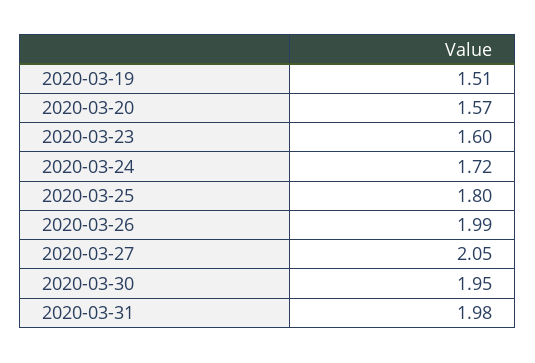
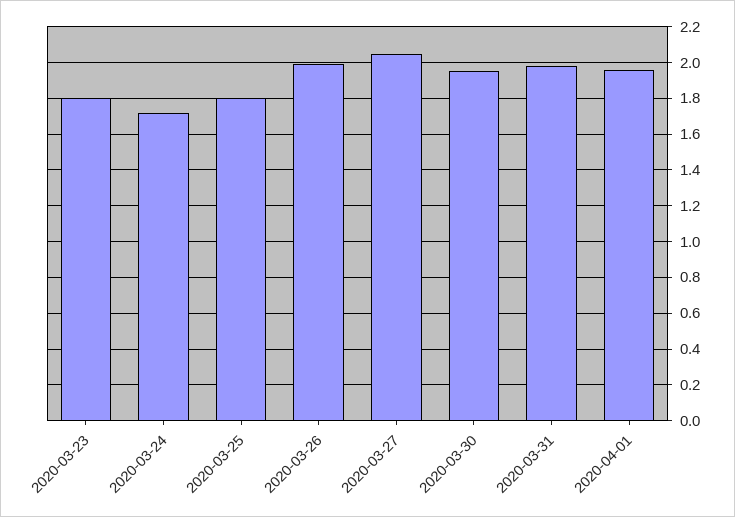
2020-03-19: 1.51 -> none
2020-03-20: 1.57 -> none
2020-03-23: 1.6 -> 1.8
2020-04-01: none -> 1.95

